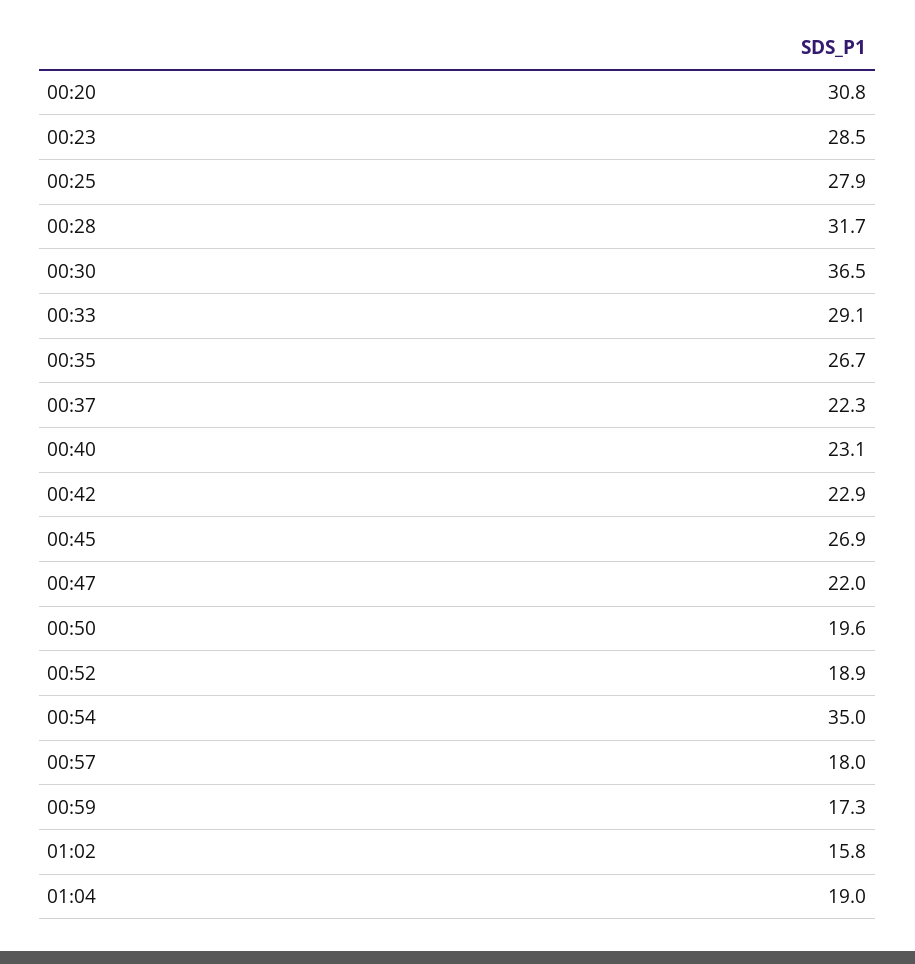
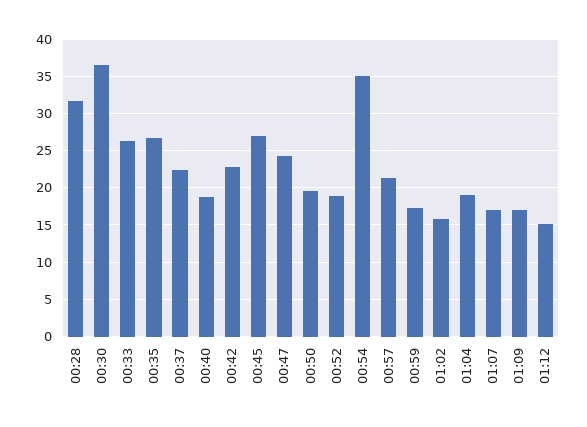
00:20: 30.8 -> none
00:23: 28.5 -> none
00:25: 27.9 -> none
00:33: 29.1 -> 26
00:40: 23.1 -> 19
00:47: 22 -> 24
00:57: 18 -> 21
01:07: none -> 17
01:09: none -> 17
01:12: none -> 15

